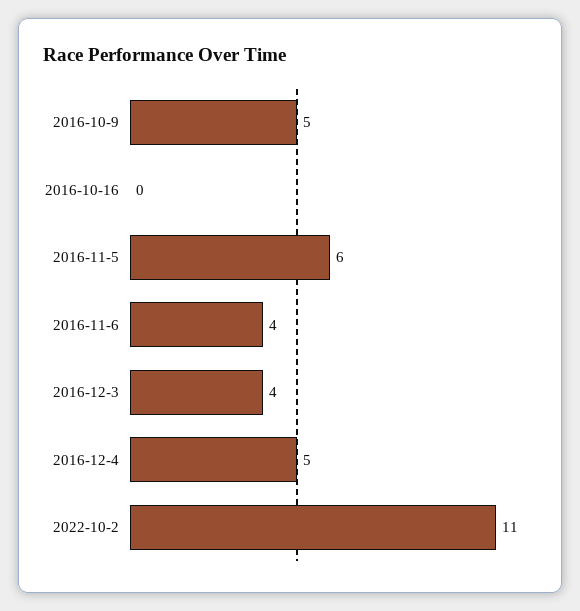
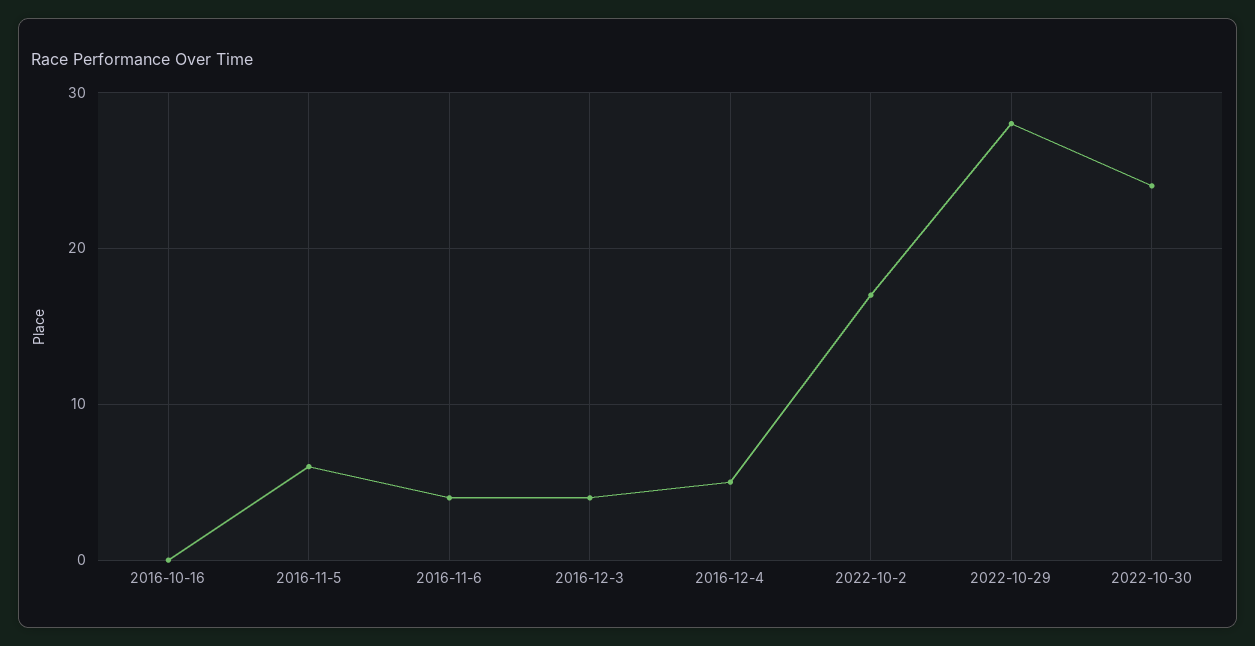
2016-10-9: 5 -> none
2022-10-2: 11 -> 17
2022-10-29: none -> 28
2022-10-30: none -> 24

